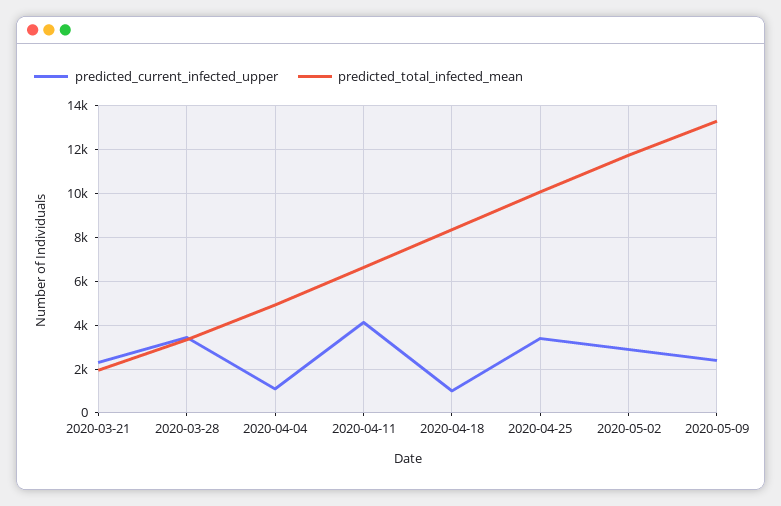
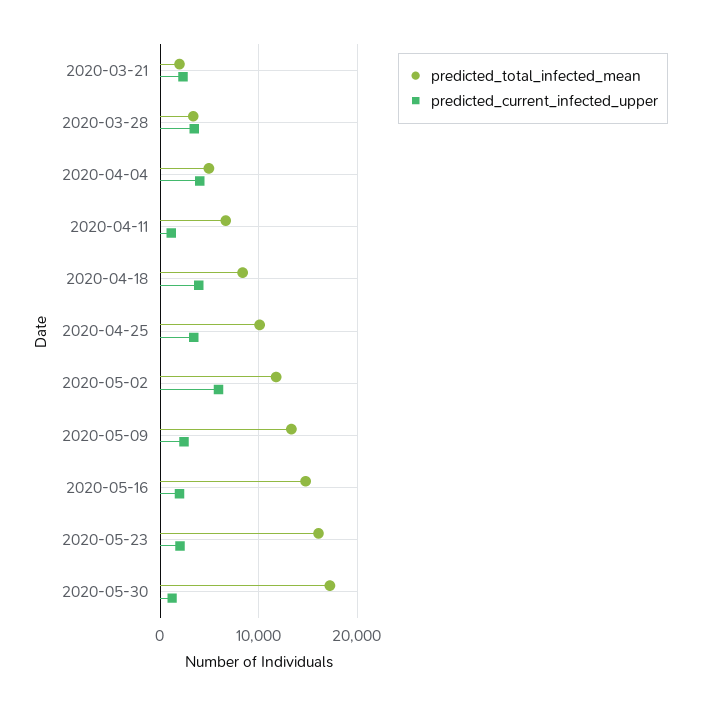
predicted_current_infected_upper, 2020-04-04: 1000 -> 4000
predicted_current_infected_upper, 2020-04-11: 4000 -> 1000
predicted_current_infected_upper, 2020-04-18: 1000 -> 4000
predicted_current_infected_upper, 2020-05-02: 3000 -> 6000
predicted_total_infected_mean, 2020-05-16: none -> 15000
predicted_current_infected_upper, 2020-05-16: none -> 2000
predicted_total_infected_mean, 2020-05-23: none -> 16000
predicted_current_infected_upper, 2020-05-23: none -> 2000
predicted_total_infected_mean, 2020-05-30: none -> 17000
predicted_current_infected_upper, 2020-05-30: none -> 1000

